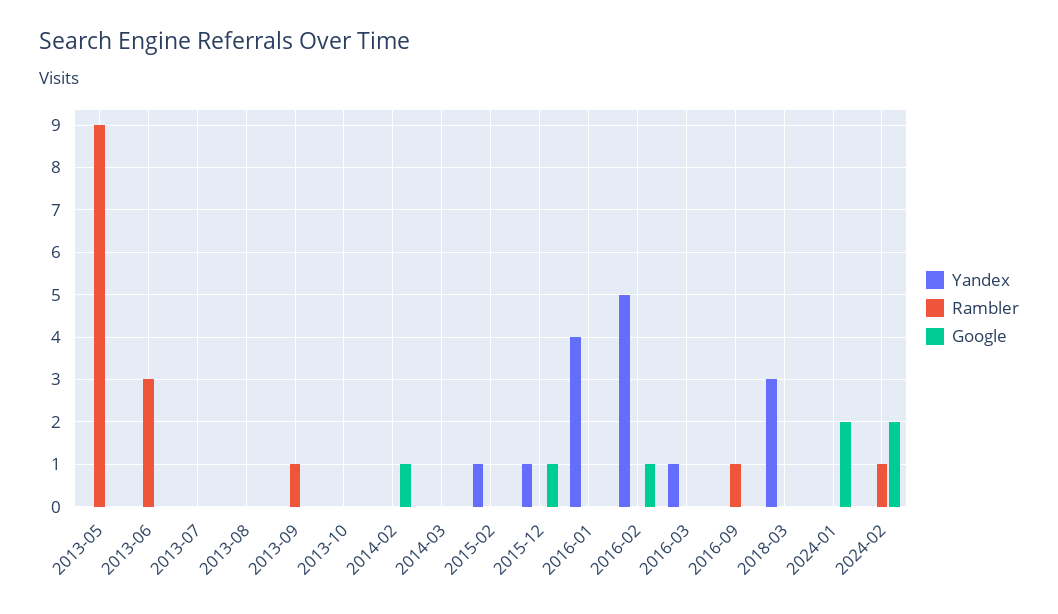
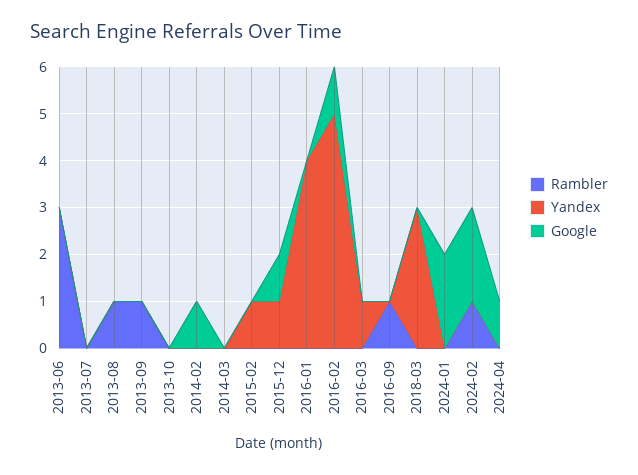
Yandex, 2013-05: 0 -> none
Rambler, 2013-05: 9 -> none
Google, 2013-05: 0 -> none
Rambler, 2013-08: 0 -> 1
Rambler, 2024-04: none -> 0
Yandex, 2024-04: none -> 0
Google, 2024-04: none -> 1

